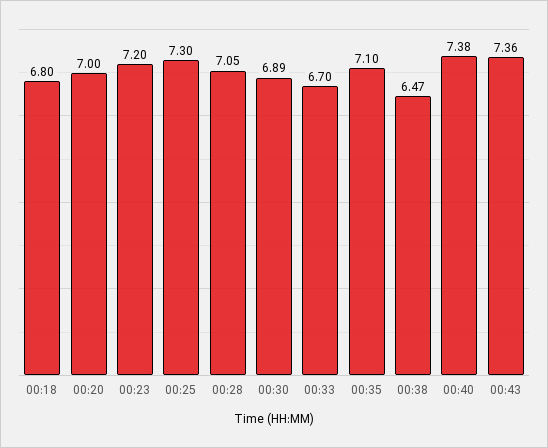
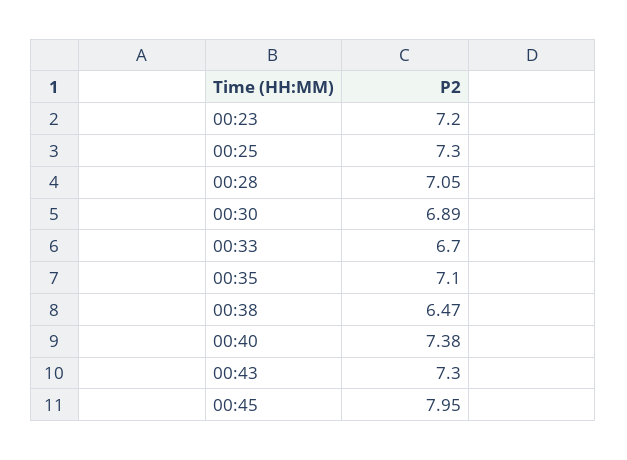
00:18: 6.8 -> none
00:20: 7 -> none
00:43: 7.36 -> 7.3
00:45: none -> 7.95

